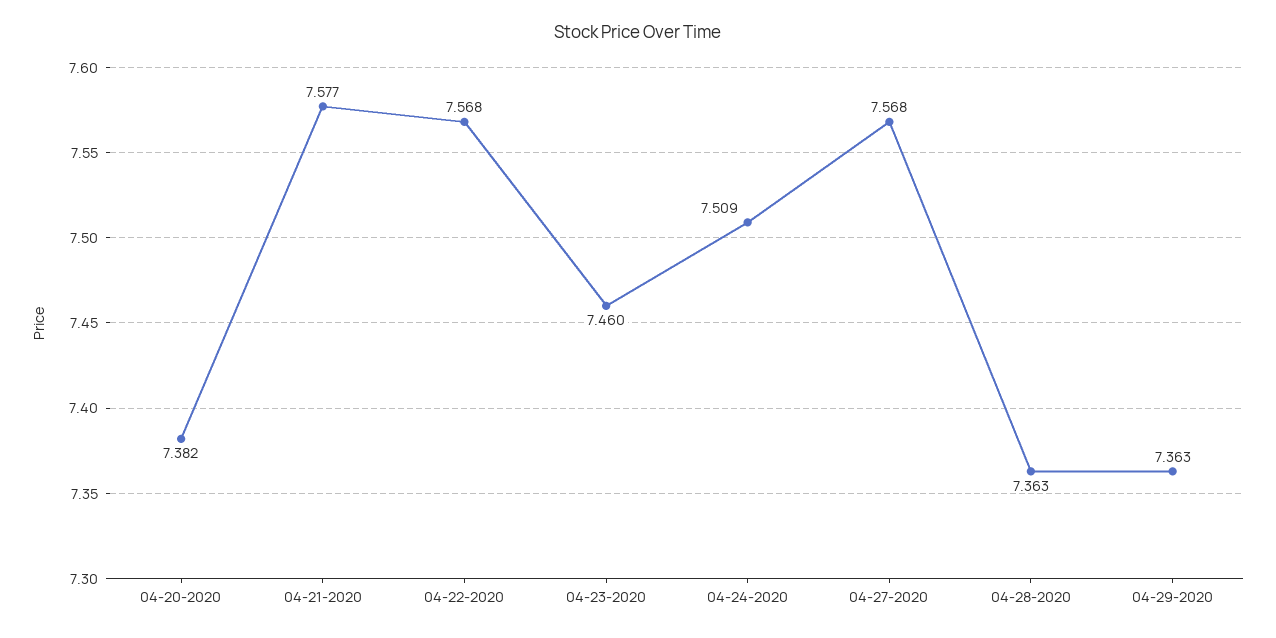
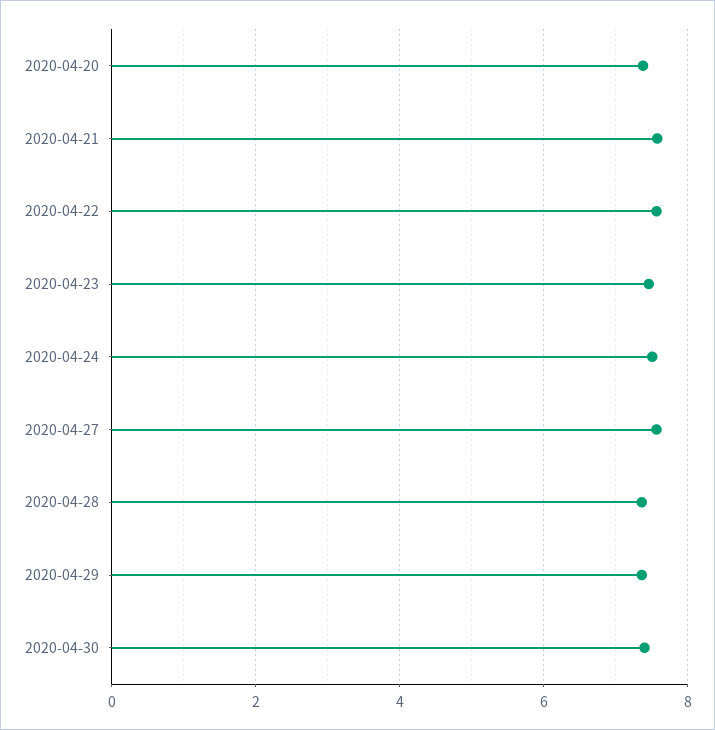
2020-04-30: none -> 7.4

